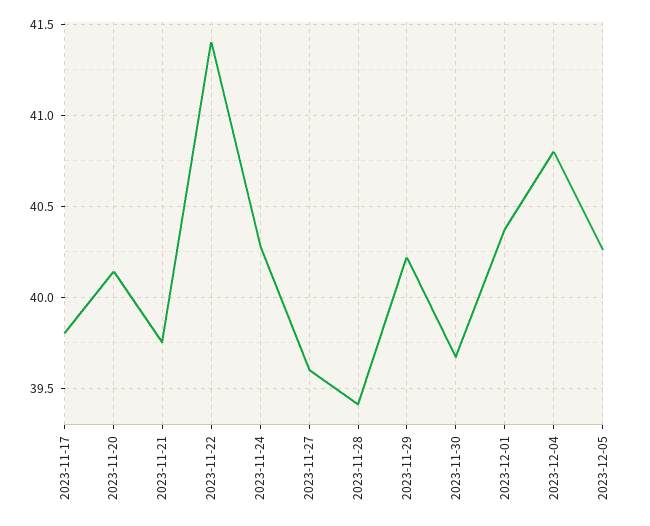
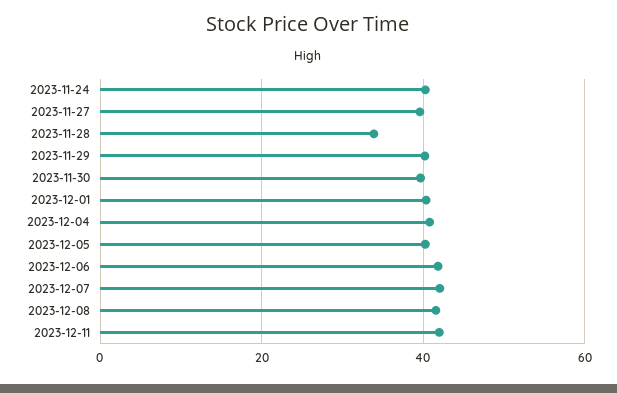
2023-11-17: 39.8 -> none
2023-11-20: 40.15 -> none
2023-11-21: 39.75 -> none
2023-11-22: 41.4 -> none
2023-11-28: 39.4 -> 34
2023-12-06: none -> 42
2023-12-07: none -> 42
2023-12-08: none -> 42
2023-12-11: none -> 42

